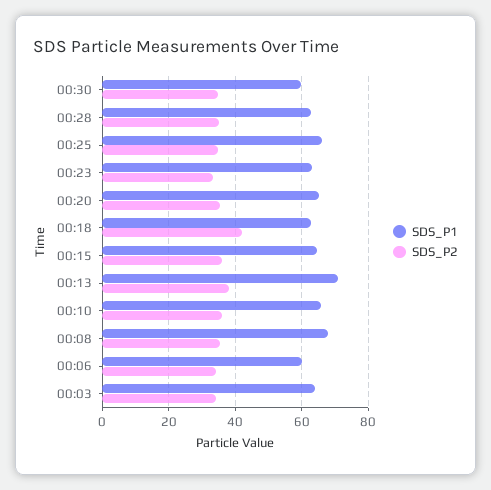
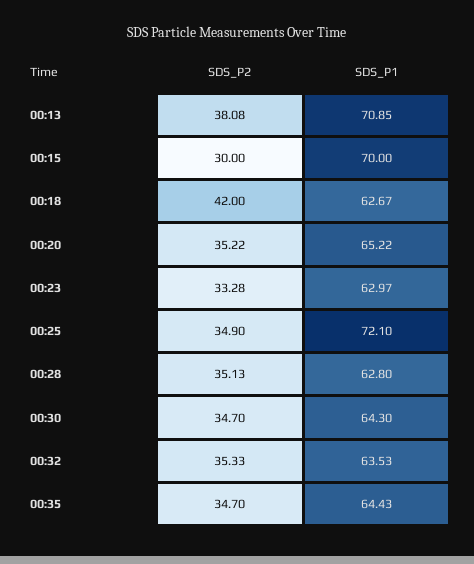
SDS_P1, 00:30: 60 -> 64.3
SDS_P1, 00:25: 66 -> 72.1
SDS_P1, 00:15: 64 -> 70
SDS_P2, 00:15: 36 -> 30
SDS_P1, 00:10: 66 -> none
SDS_P2, 00:10: 36 -> none
SDS_P1, 00:08: 68 -> none
SDS_P2, 00:08: 36 -> none
SDS_P1, 00:06: 60 -> none
SDS_P2, 00:06: 34 -> none
SDS_P1, 00:03: 64 -> none
SDS_P2, 00:03: 34 -> none
SDS_P2, 00:32: none -> 35.33
SDS_P1, 00:32: none -> 63.53
SDS_P2, 00:35: none -> 34.7
SDS_P1, 00:35: none -> 64.43

